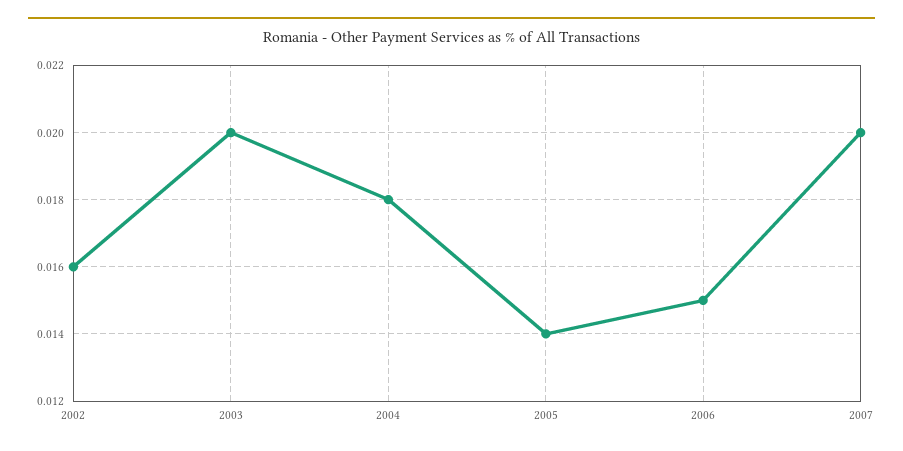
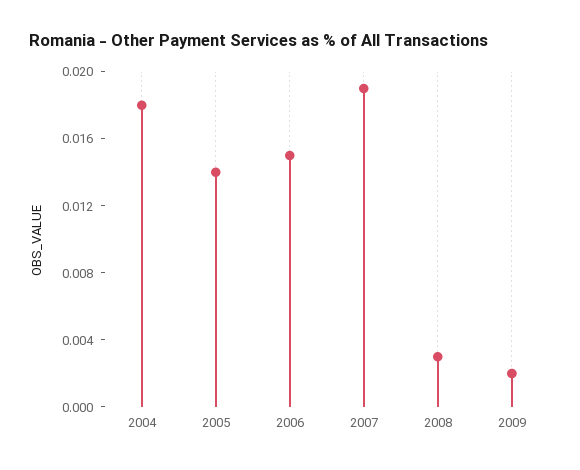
2002: 0.016 -> none
2003: 0.02 -> none
2007: 0.02 -> 0.019
2008: none -> 0.003
2009: none -> 0.002

